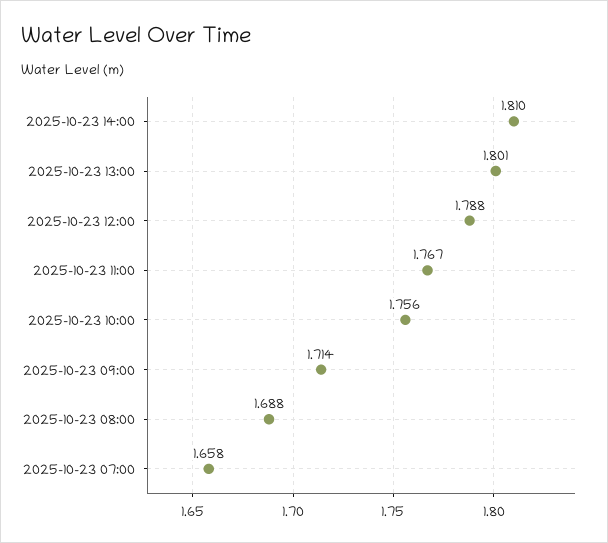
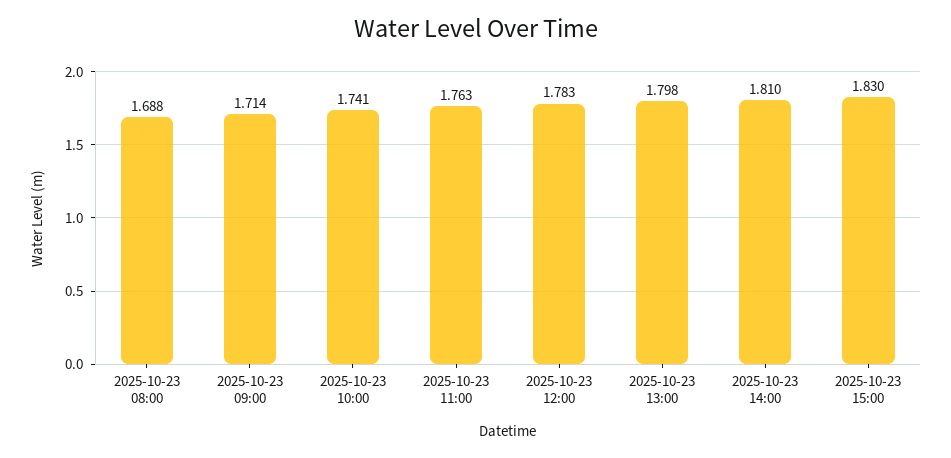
2025-10-23 13:00: 1.801 -> 1.798
2025-10-23 12:00: 1.788 -> 1.783
2025-10-23 11:00: 1.767 -> 1.763
2025-10-23 10:00: 1.756 -> 1.741
2025-10-23 07:00: 1.658 -> none
2025-10-23 15:00: none -> 1.83

